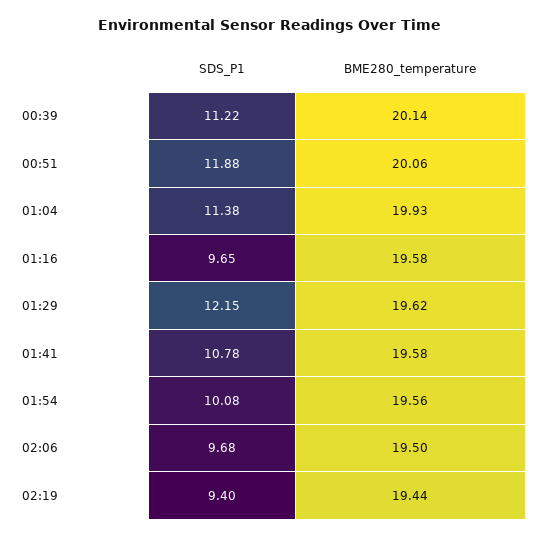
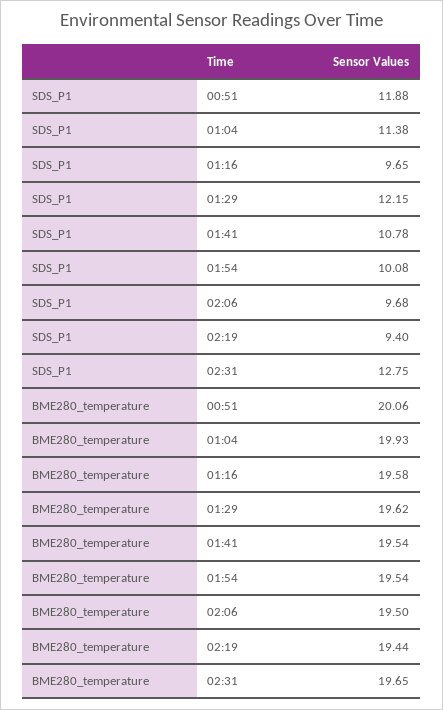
SDS_P1, 00:39: 11.22 -> none
BME280_temperature, 00:39: 20.14 -> none
BME280_temperature, 01:41: 19.58 -> 19.54
BME280_temperature, 01:54: 19.56 -> 19.54
SDS_P1, 02:31: none -> 12.75
BME280_temperature, 02:31: none -> 19.65

